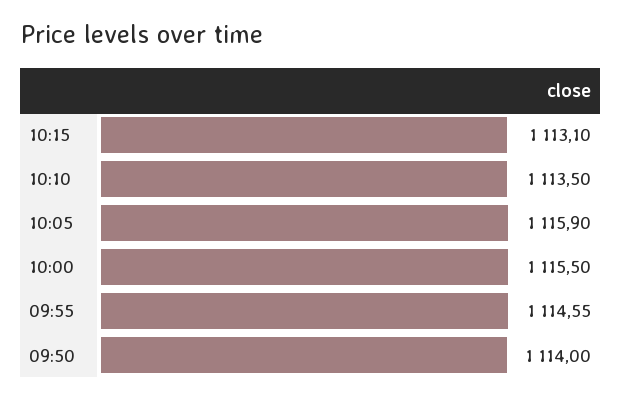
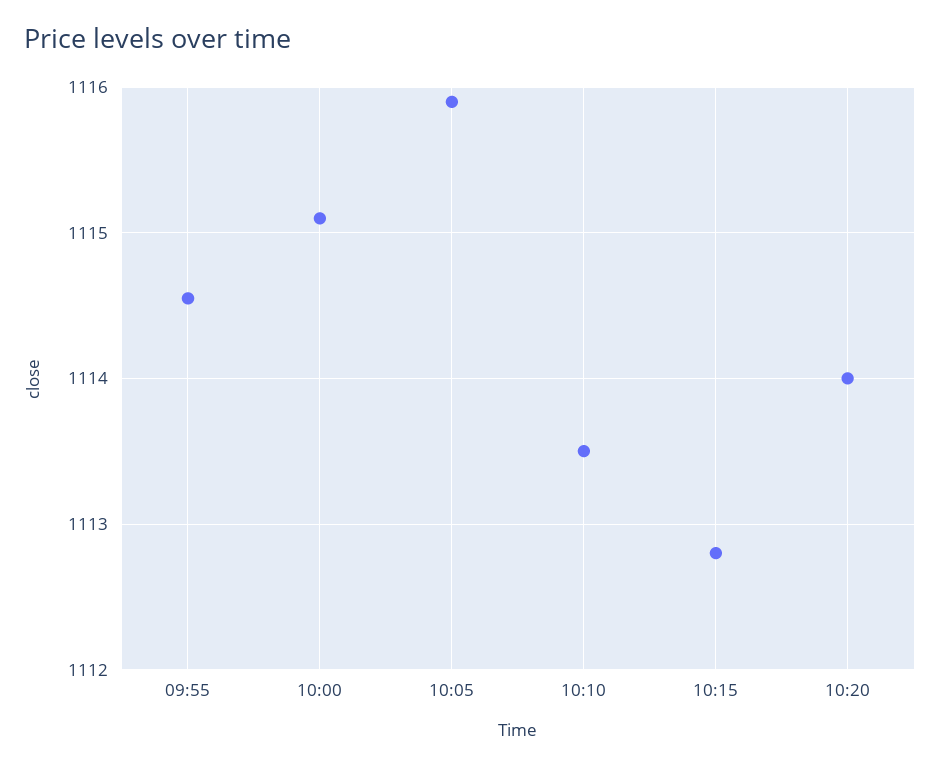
10:15: 1113.1 -> 1112.8
10:00: 1115.5 -> 1115.1
09:50: 1114 -> none
10:20: none -> 1114

